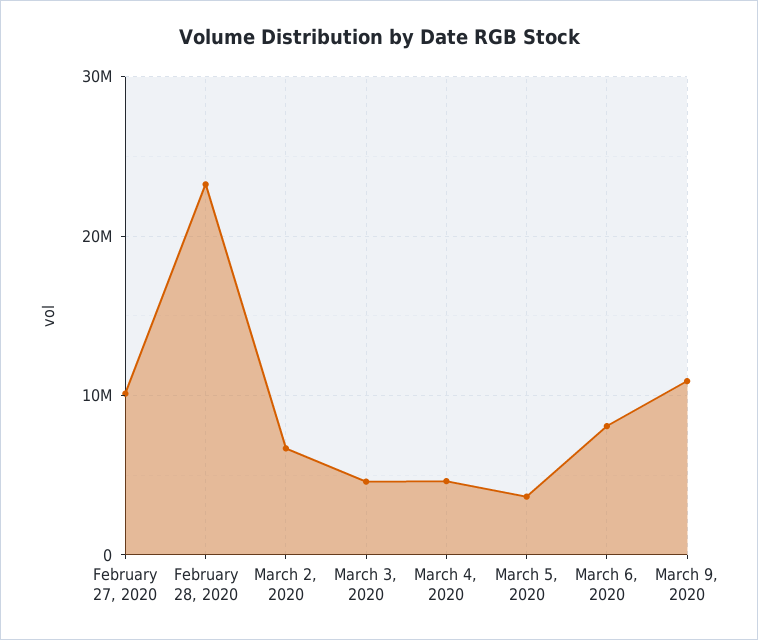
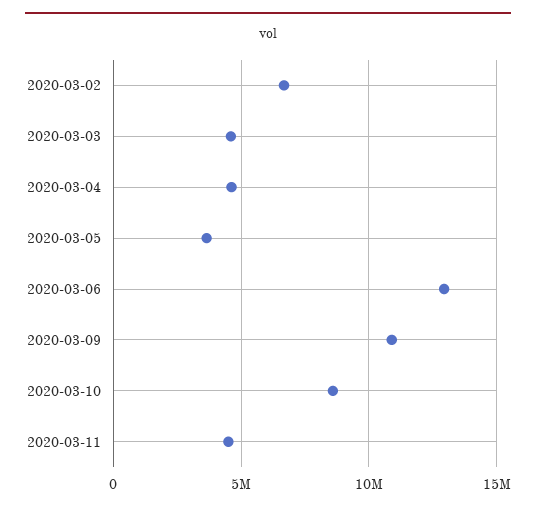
February 27, 2020: 10000000 -> none
February 28, 2020: 23000000 -> none
March 6, 2020: 8000000 -> 13000000
2020-03-10: none -> 8500000
2020-03-11: none -> 4500000

